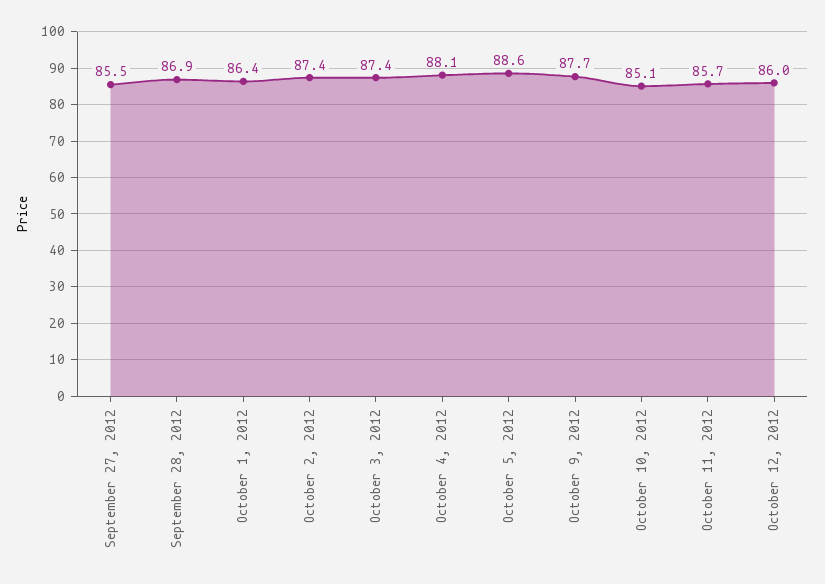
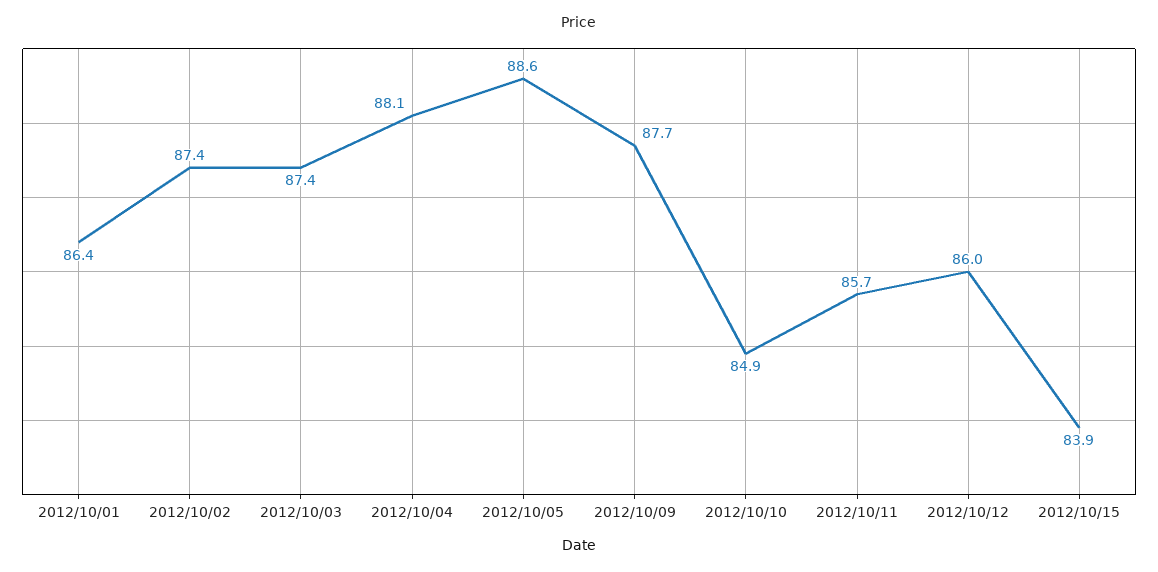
September 27, 2012: 85.5 -> none
September 28, 2012: 86.9 -> none
October 10, 2012: 85.1 -> 84.9
2012/10/15: none -> 83.9

